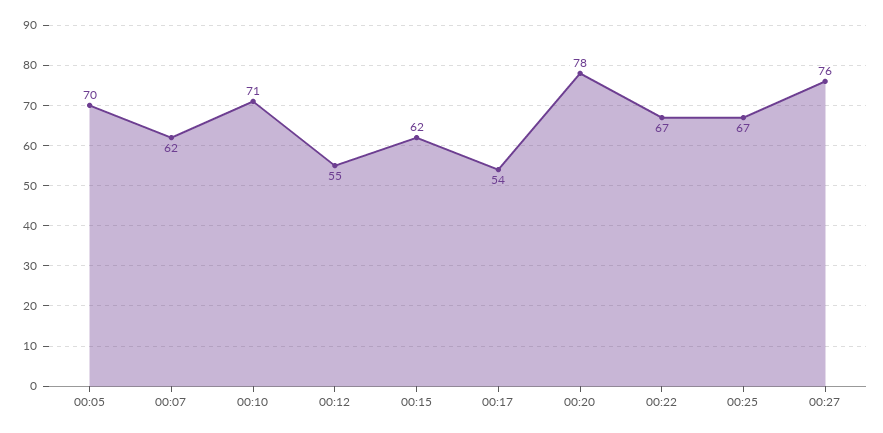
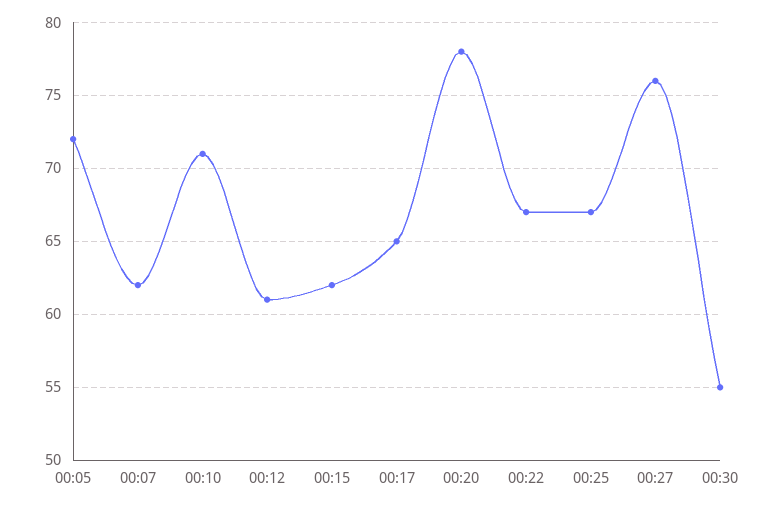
00:05: 70 -> 72
00:12: 55 -> 61
00:17: 54 -> 65
00:30: none -> 55

